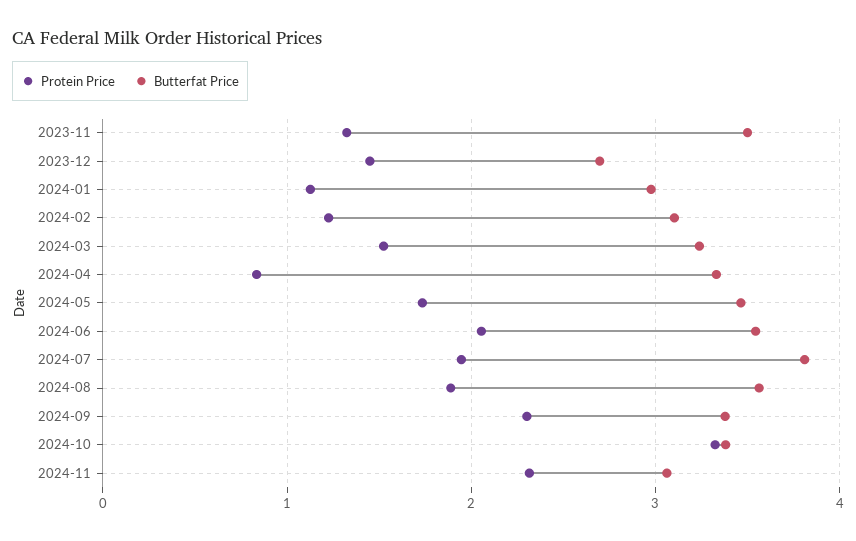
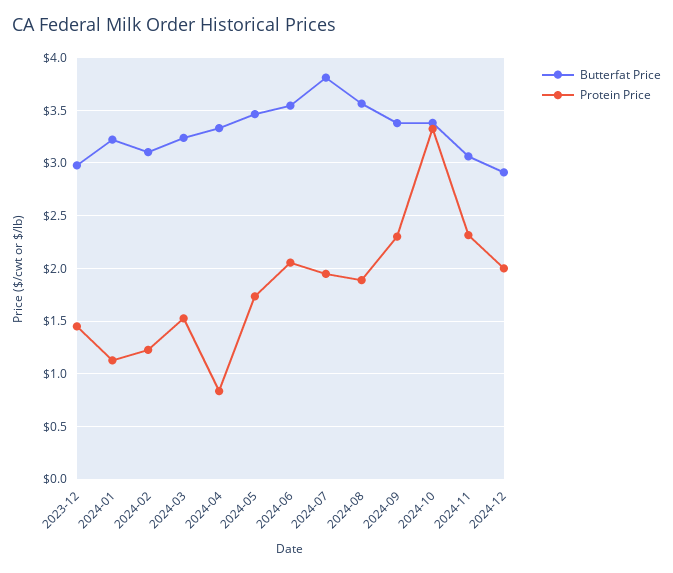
Protein Price, 2023-11: 1.3 -> none
Butterfat Price, 2023-11: 3.5 -> none
Butterfat Price, 2023-12: 2.7 -> 3
Butterfat Price, 2024-01: 3 -> 3.2
Butterfat Price, 2024-12: none -> 2.9
Protein Price, 2024-12: none -> 2

